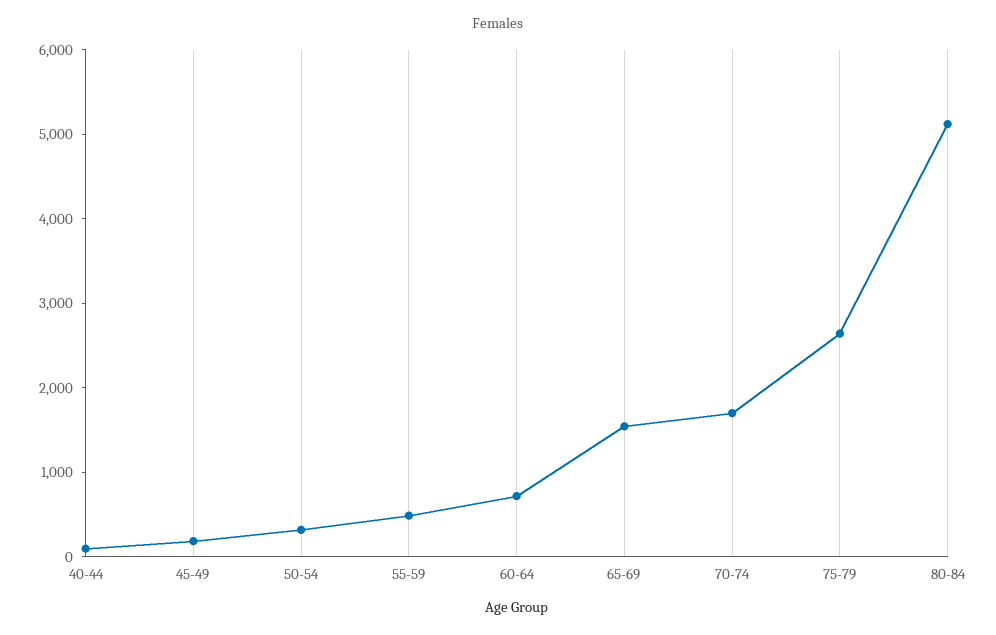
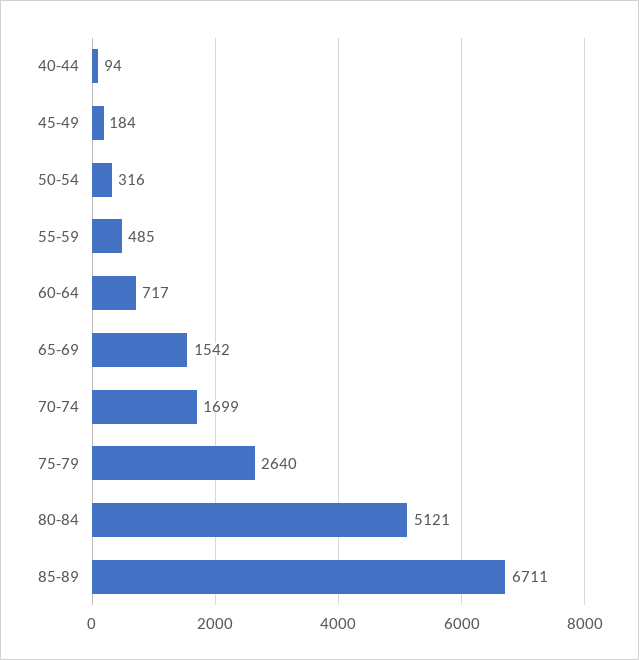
85-89: none -> 6711

